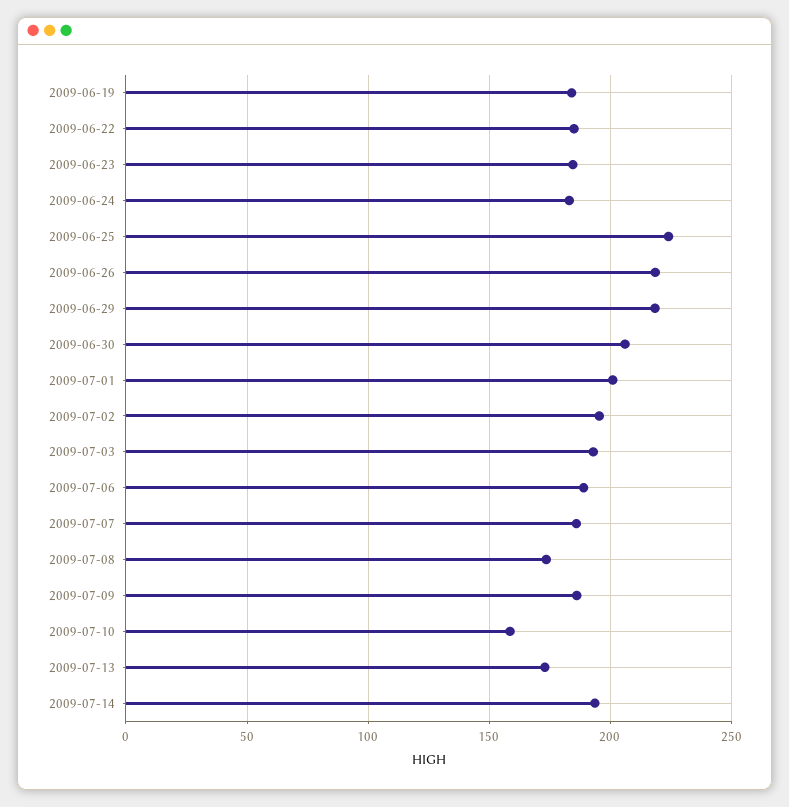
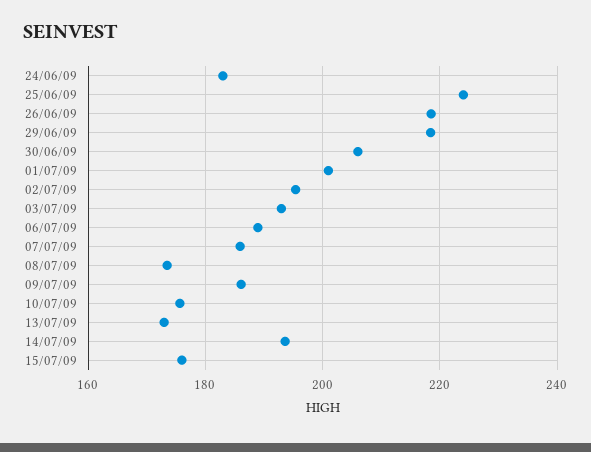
2009-06-19: 185 -> none
2009-06-22: 185 -> none
2009-06-23: 185 -> none
2009-07-10: 160 -> 176
15/07/09: none -> 176

